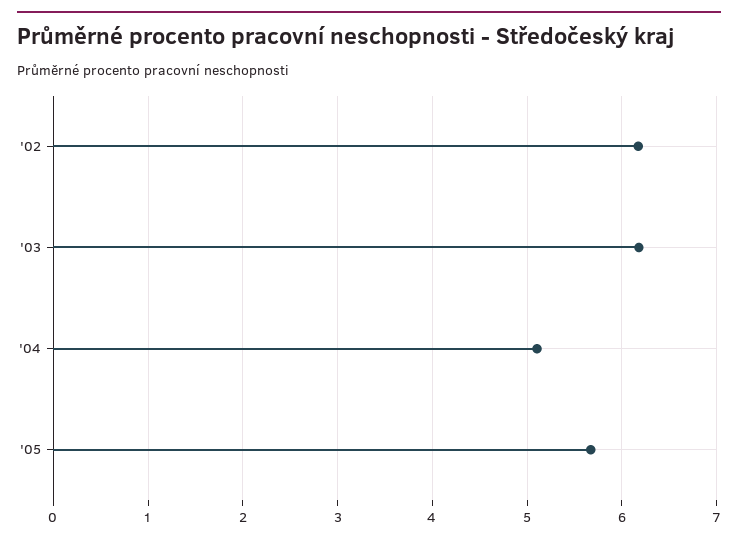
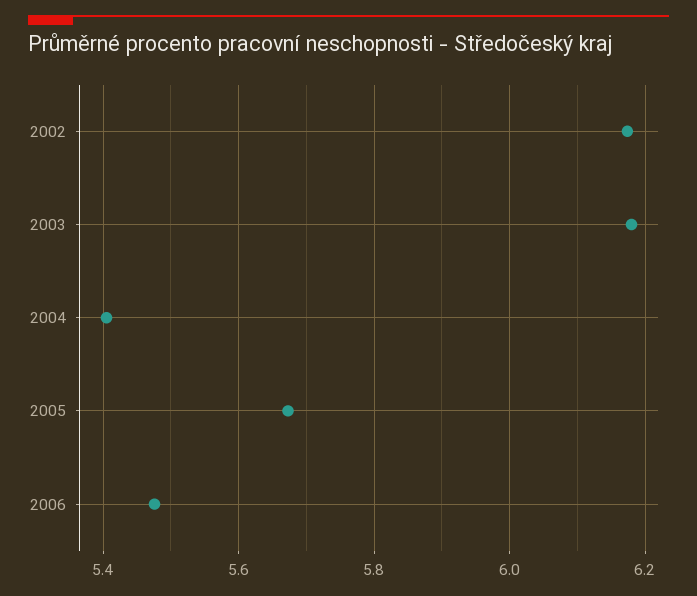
'04: 5.1 -> 5.4
2006: none -> 5.48

